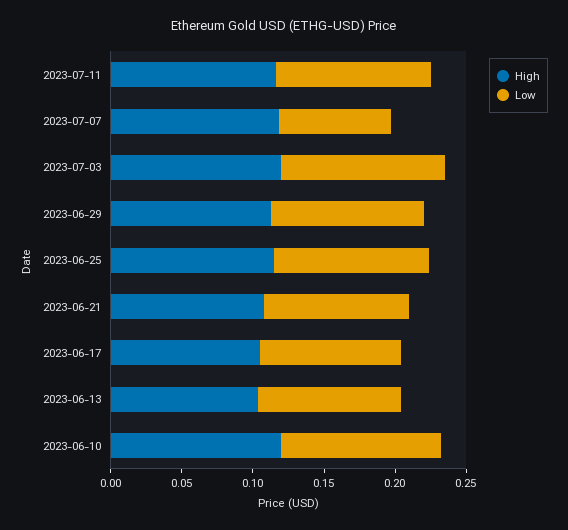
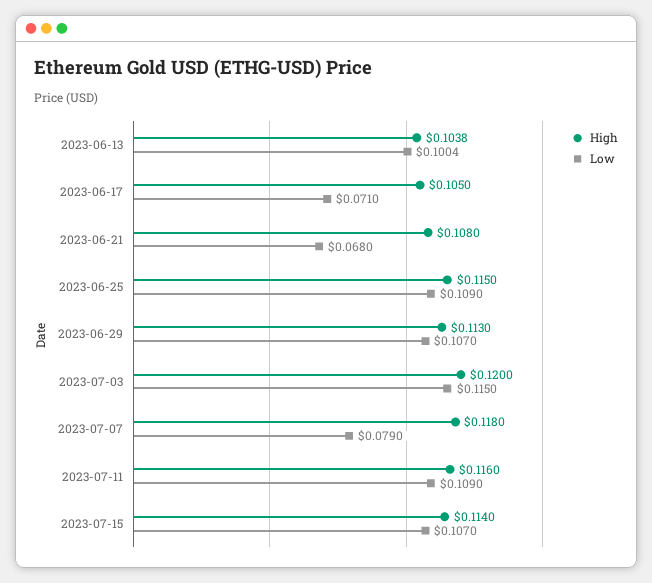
Low, 2023-06-21: 0.1 -> 0.068
Low, 2023-06-17: 0.1 -> 0.071
High, 2023-06-10: 0.12 -> none
Low, 2023-06-10: 0.11 -> none
High, 2023-07-15: none -> 0.114
Low, 2023-07-15: none -> 0.107

